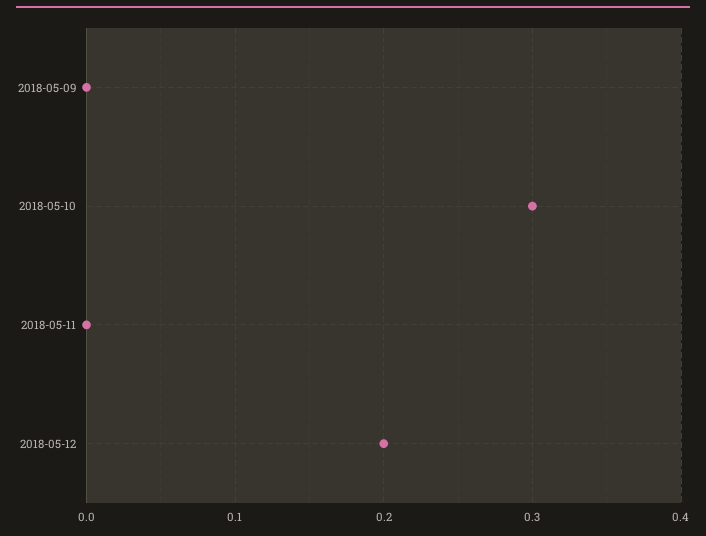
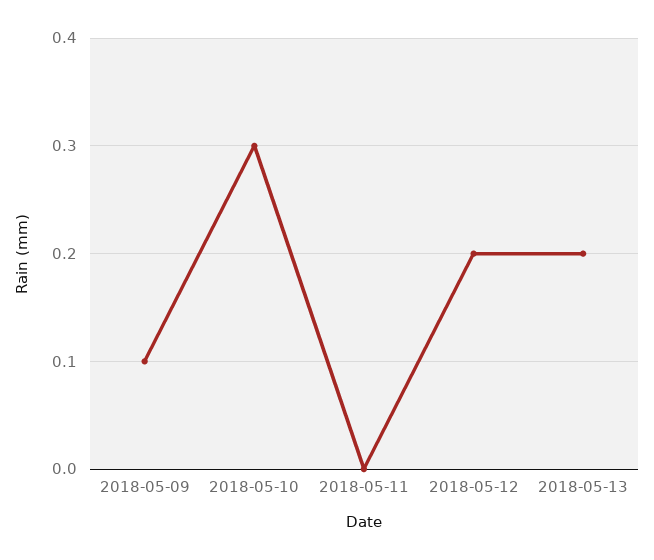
2018-05-09: 0 -> 0.1
2018-05-13: none -> 0.2

